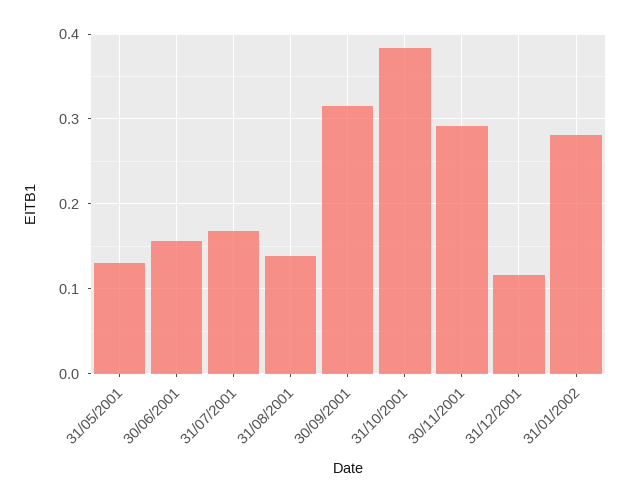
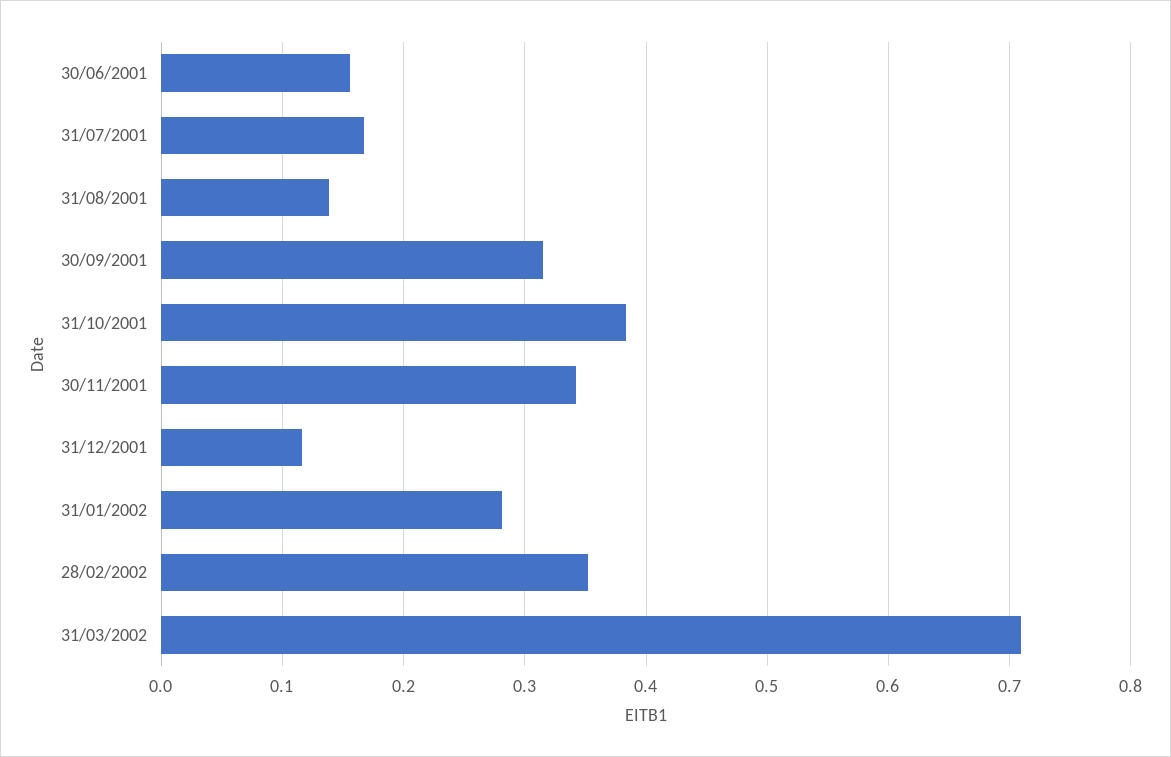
31/05/2001: 0.13 -> none
30/11/2001: 0.29 -> 0.34
28/02/2002: none -> 0.35
31/03/2002: none -> 0.71

